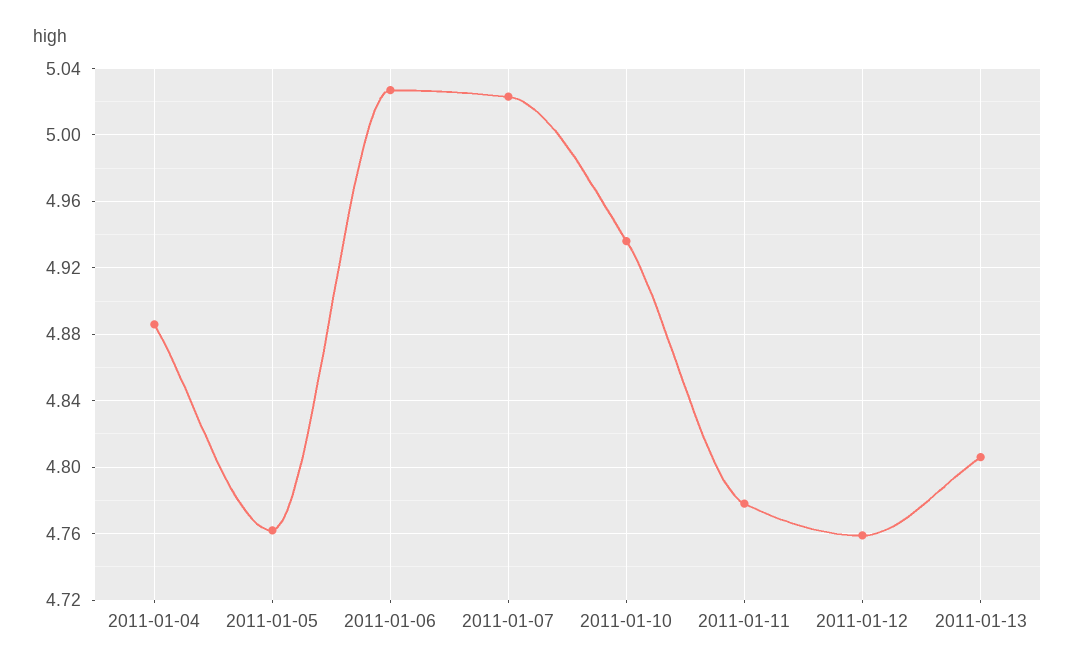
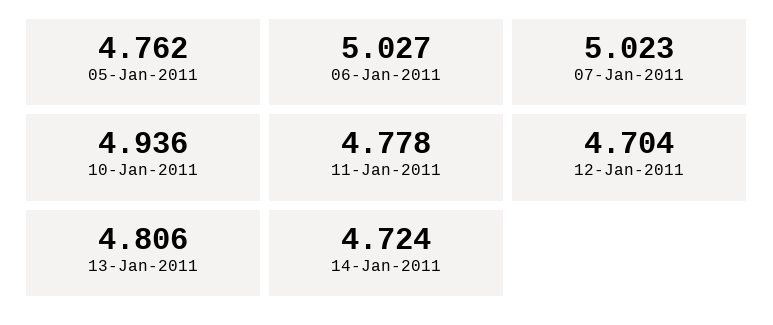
2011-01-04: 4.885 -> none
2011-01-12: 4.76 -> 4.704
14-Jan-2011: none -> 4.724

